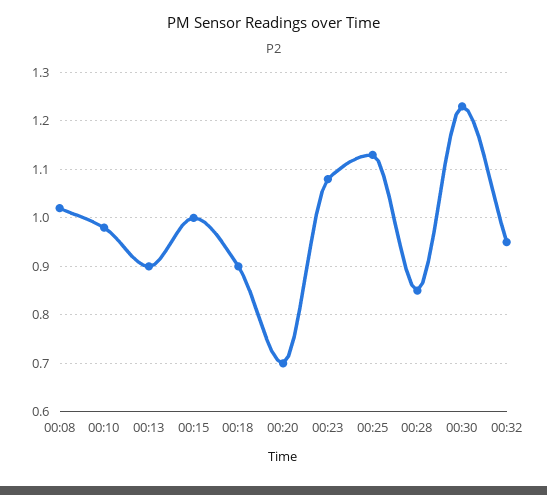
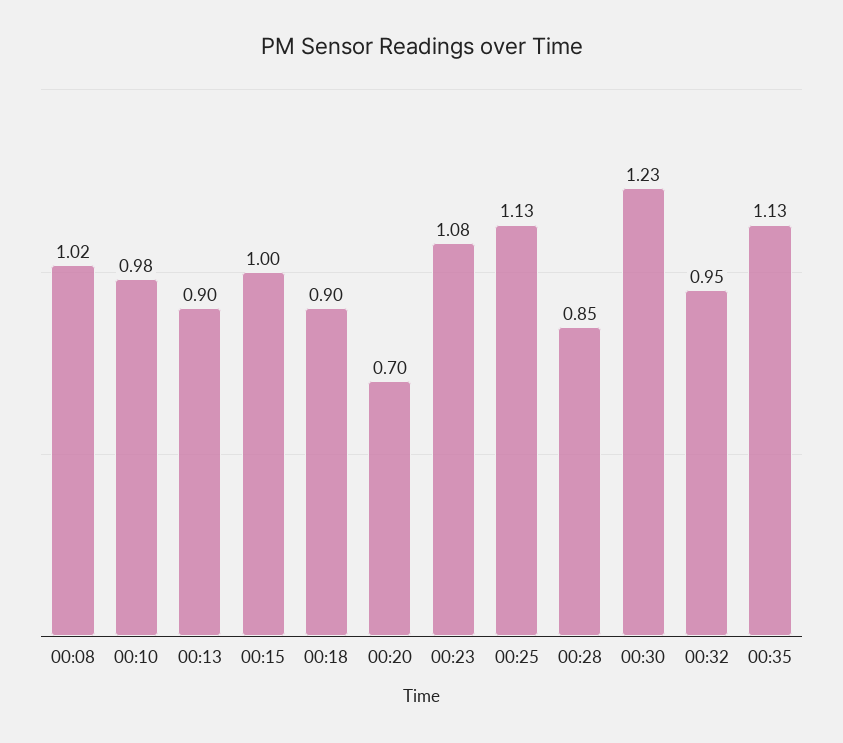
00:35: none -> 1.13

